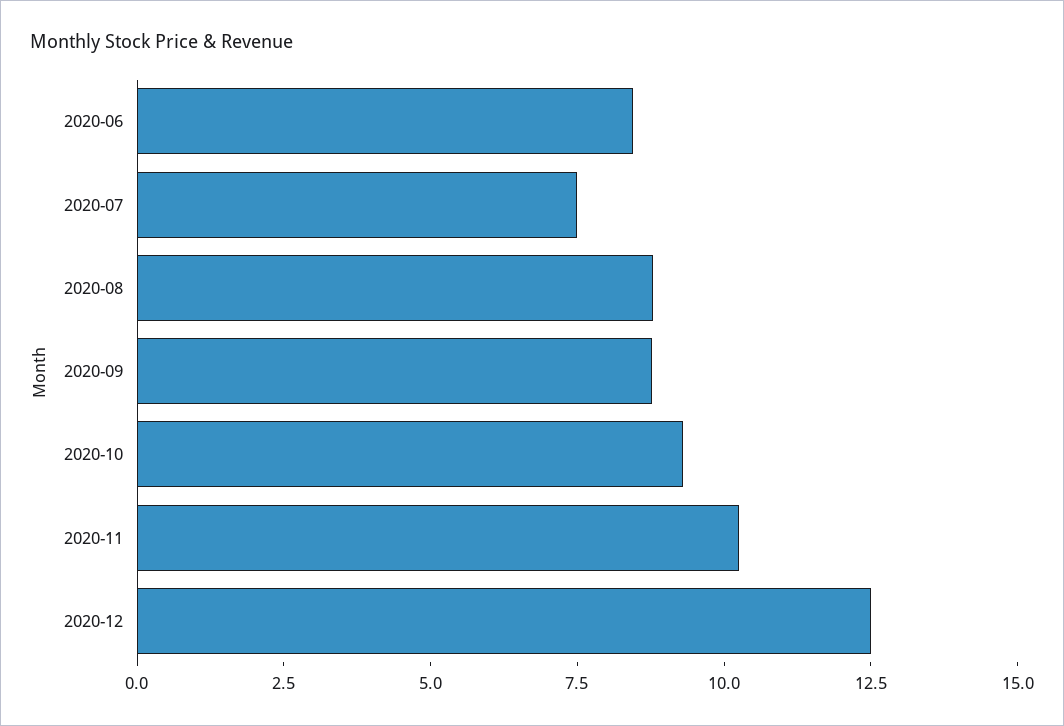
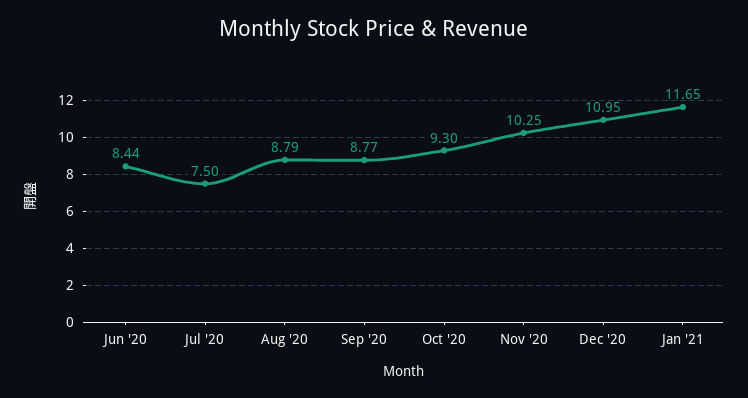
2020-12: 12.5 -> 10.95
Jan '21: none -> 11.65

